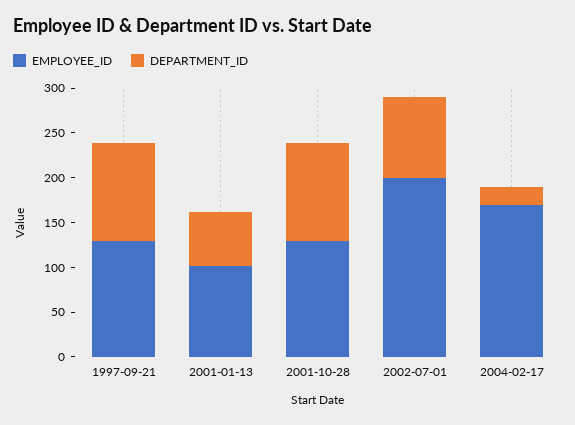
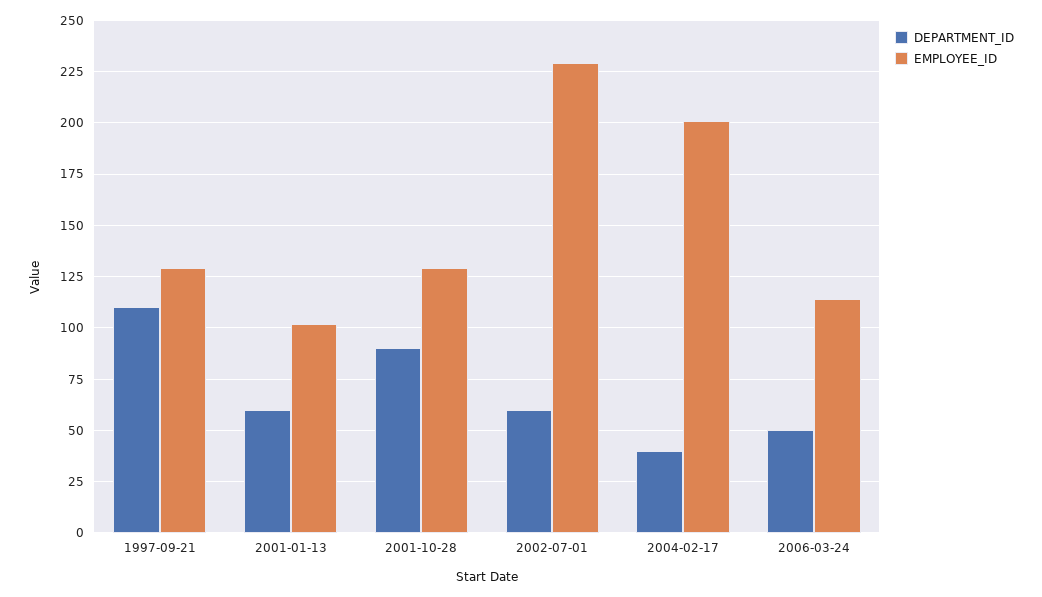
DEPARTMENT_ID, 2001-10-28: 110 -> 90
EMPLOYEE_ID, 2002-07-01: 200 -> 230
DEPARTMENT_ID, 2002-07-01: 90 -> 60
EMPLOYEE_ID, 2004-02-17: 170 -> 200
DEPARTMENT_ID, 2004-02-17: 20 -> 40
DEPARTMENT_ID, 2006-03-24: none -> 50
EMPLOYEE_ID, 2006-03-24: none -> 115

